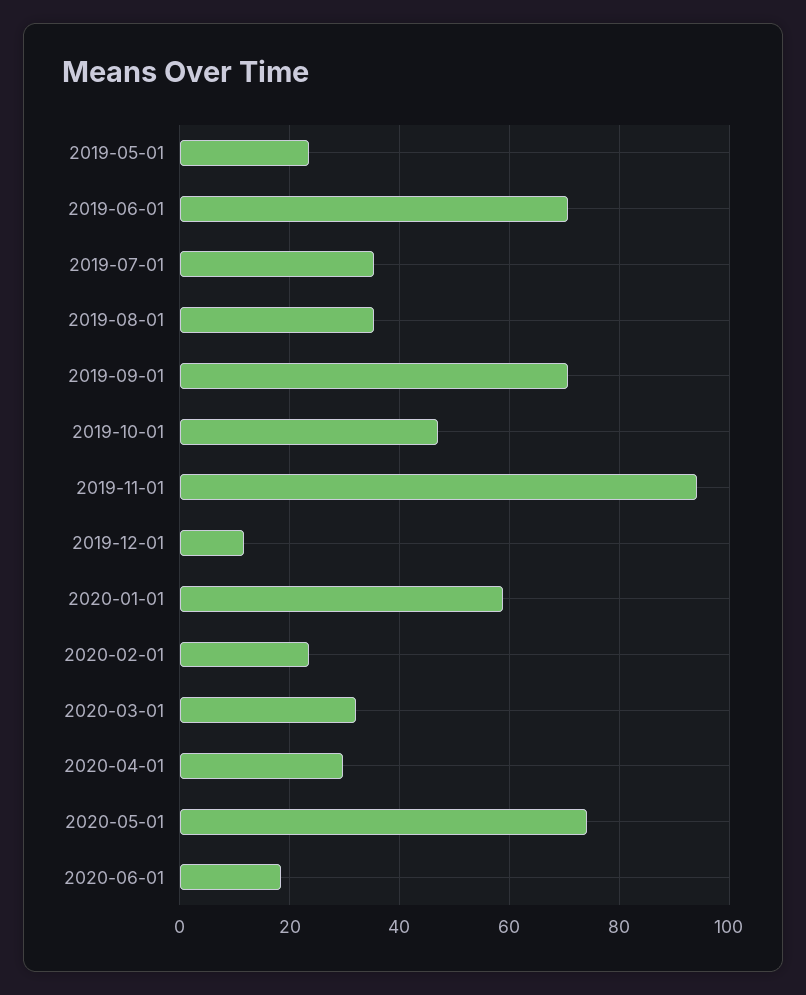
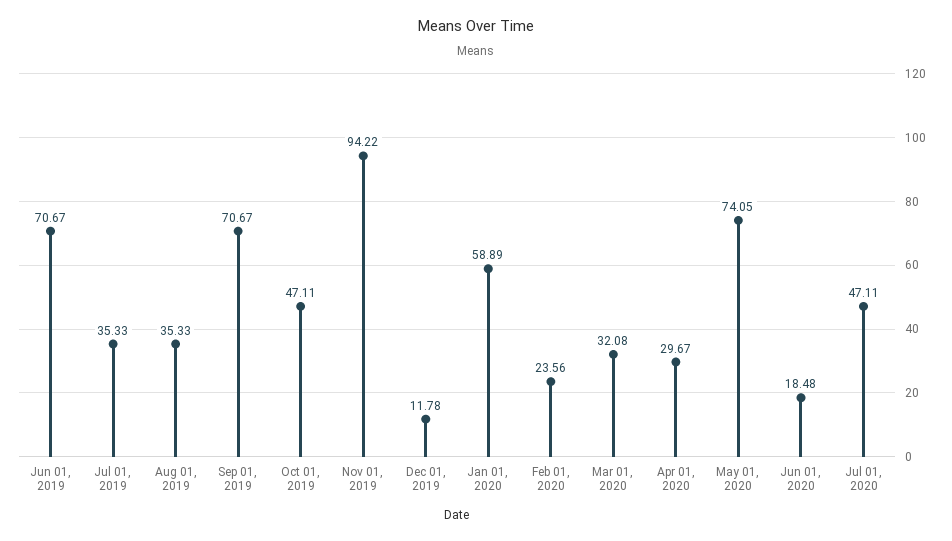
2019-05-01: 24 -> none
Jul 01, 2020: none -> 47.11

